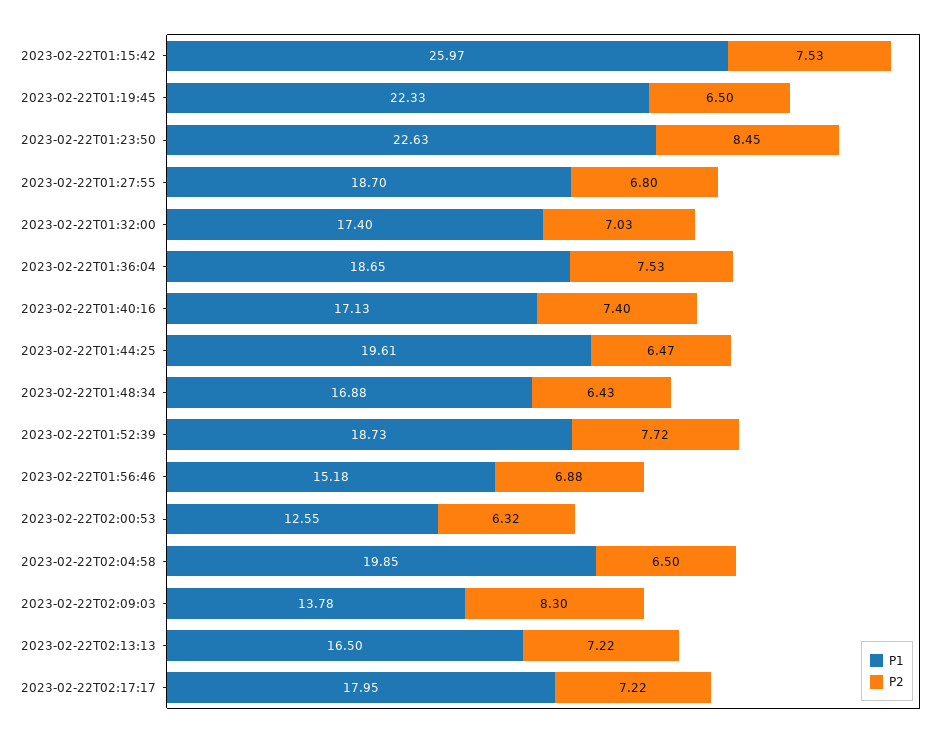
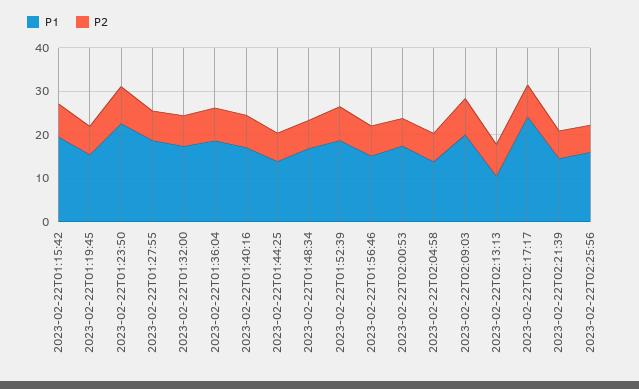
P1, 2023-02-22T01:15:42: 25.97 -> 20
P1, 2023-02-22T01:19:45: 22.33 -> 16
P1, 2023-02-22T01:44:25: 19.61 -> 14
P1, 2023-02-22T02:00:53: 12.55 -> 18
P1, 2023-02-22T02:04:58: 19.85 -> 14
P1, 2023-02-22T02:09:03: 13.78 -> 20
P1, 2023-02-22T02:13:13: 16.5 -> 10
P1, 2023-02-22T02:17:17: 17.95 -> 24
P1, 2023-02-22T02:21:39: none -> 14
P2, 2023-02-22T02:21:39: none -> 6
P1, 2023-02-22T02:25:56: none -> 16
P2, 2023-02-22T02:25:56: none -> 6

